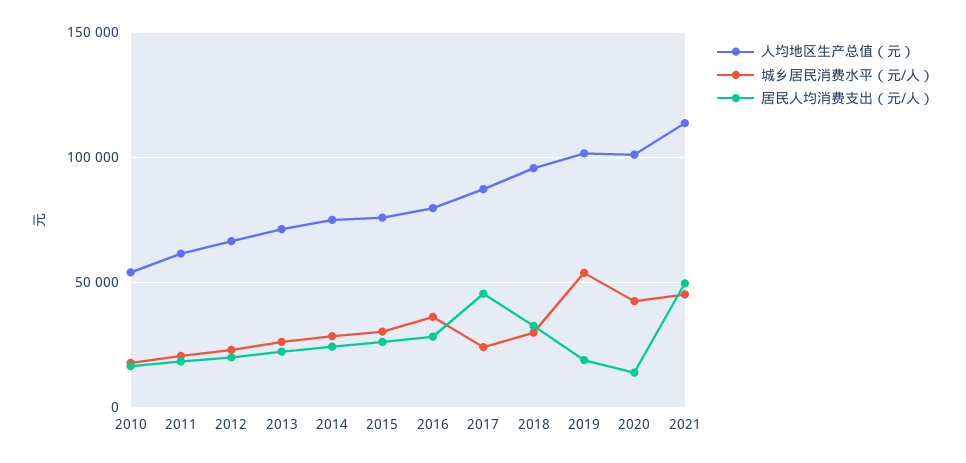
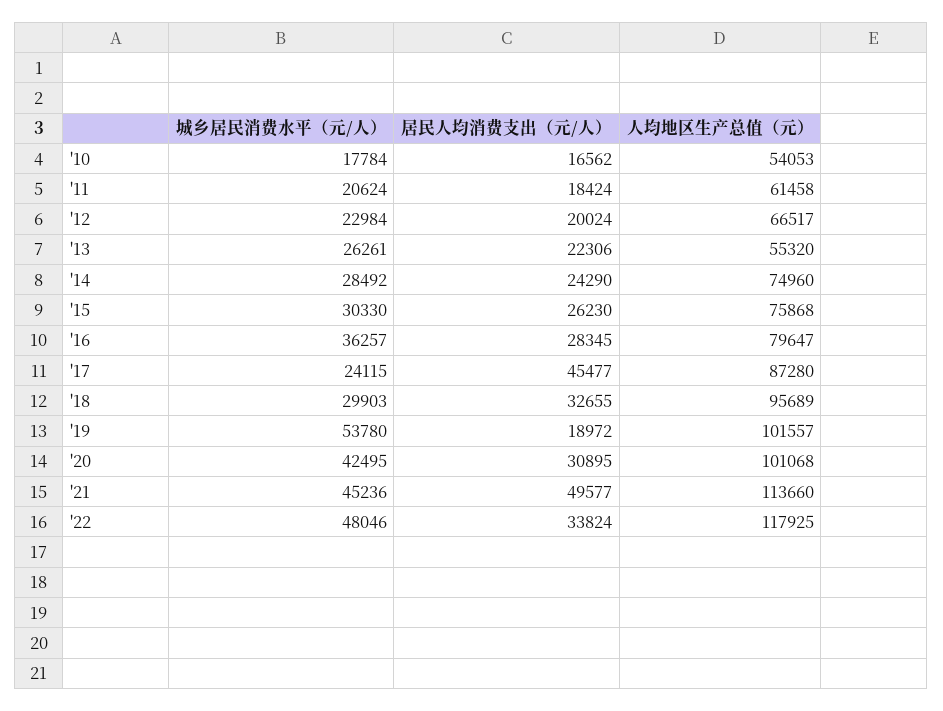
人均地区生产总值（元）, 2013: 70000 -> 55320
居民人均消费支出（元/人）, 2020: 15000 -> 30895
城乡居民消费水平（元/人）, '22: none -> 48046
居民人均消费支出（元/人）, '22: none -> 33824
人均地区生产总值（元）, '22: none -> 117925

